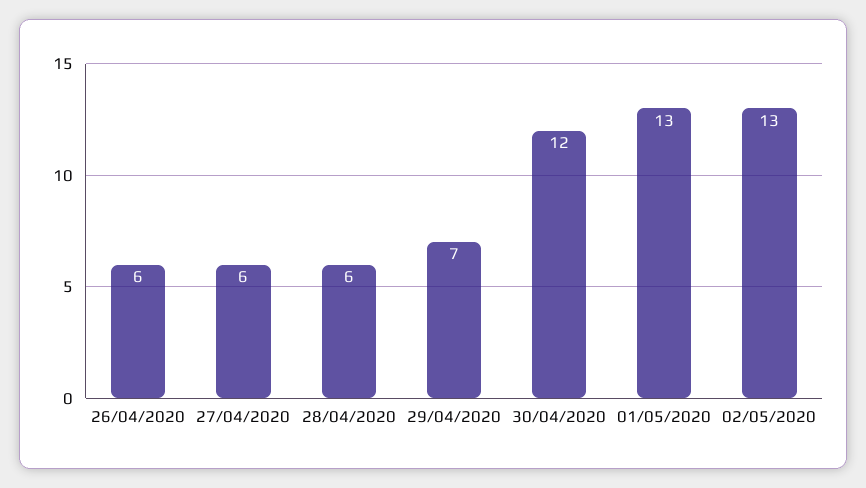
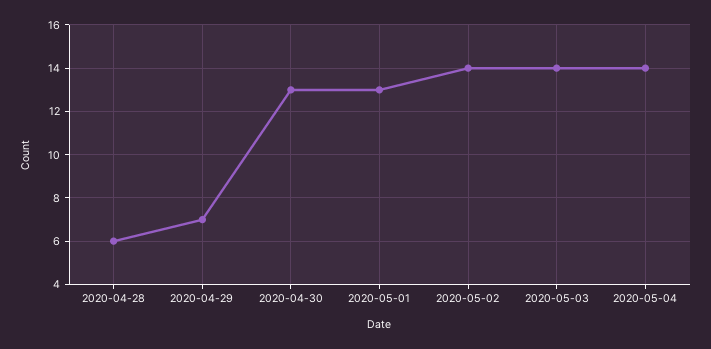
26/04/2020: 6 -> none
27/04/2020: 6 -> none
30/04/2020: 12 -> 13
02/05/2020: 13 -> 14
2020-05-03: none -> 14
2020-05-04: none -> 14

